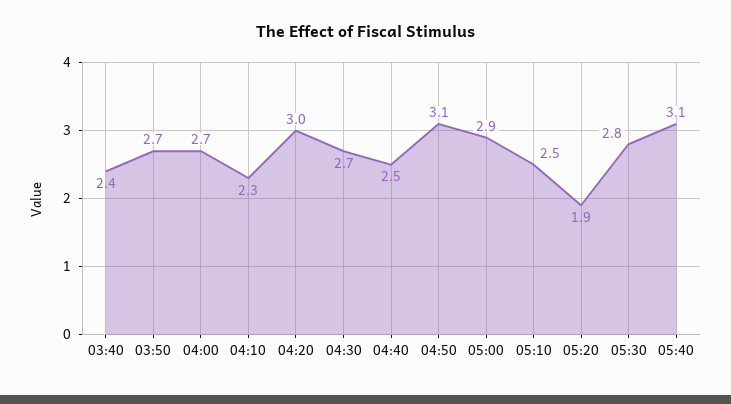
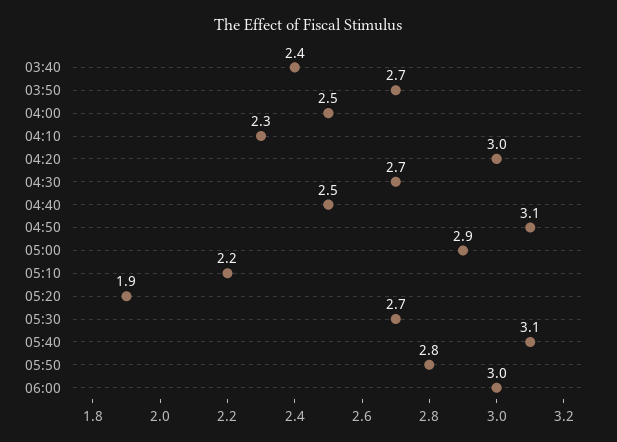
04:00: 2.7 -> 2.5
05:10: 2.5 -> 2.2
05:30: 2.8 -> 2.7
05:50: none -> 2.8
06:00: none -> 3

